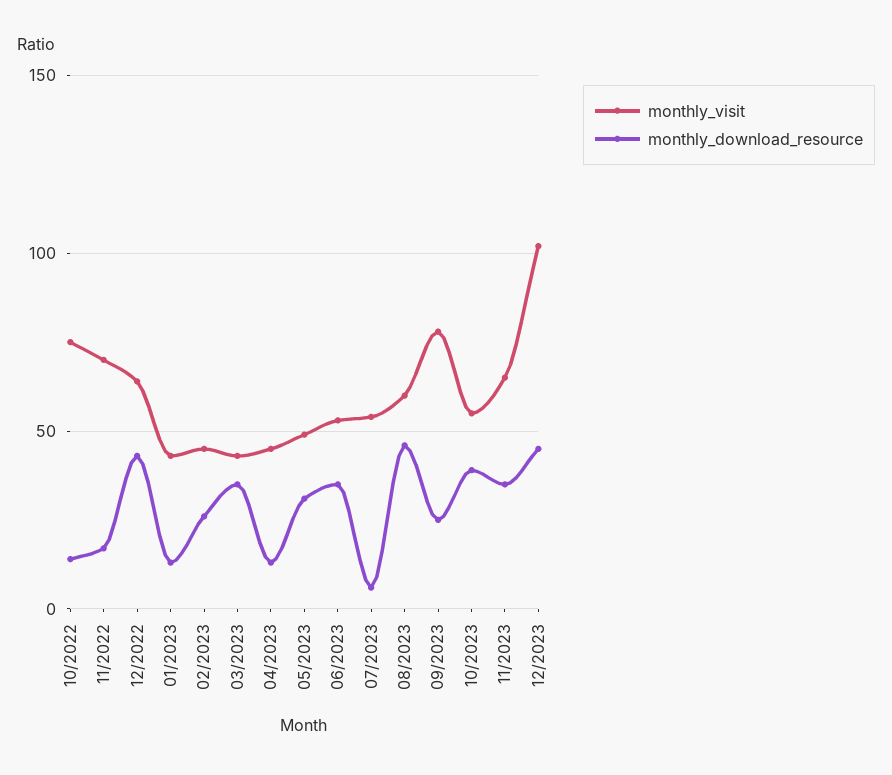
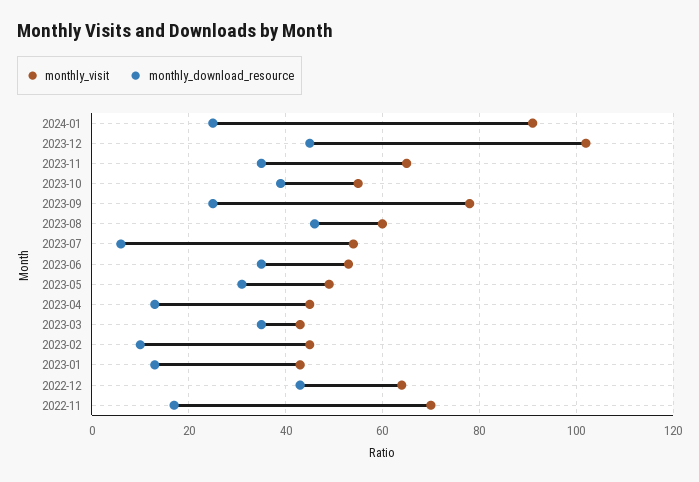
monthly_visit, 10/2022: 75 -> none
monthly_download_resource, 10/2022: 15 -> none
monthly_download_resource, 02/2023: 25 -> 10
monthly_visit, 2024-01: none -> 90
monthly_download_resource, 2024-01: none -> 25

